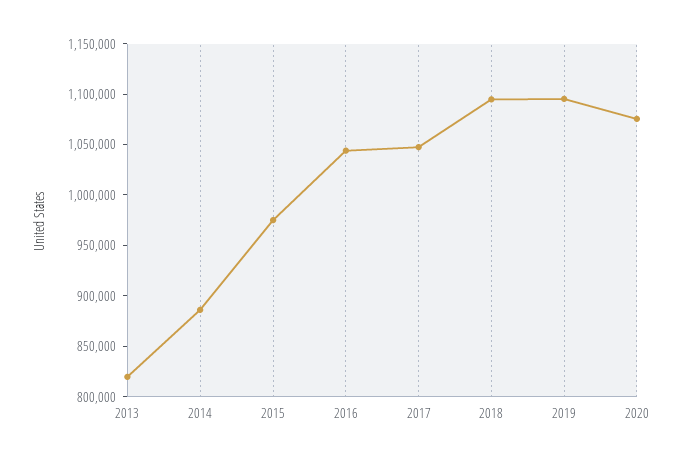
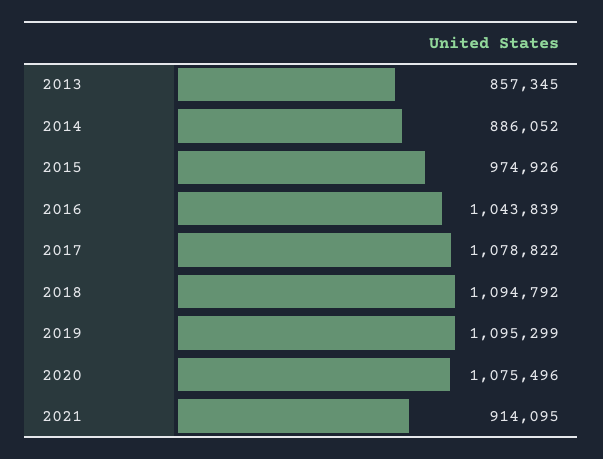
2013: 820000 -> 857345
2017: 1050000 -> 1078822
2021: none -> 914095

